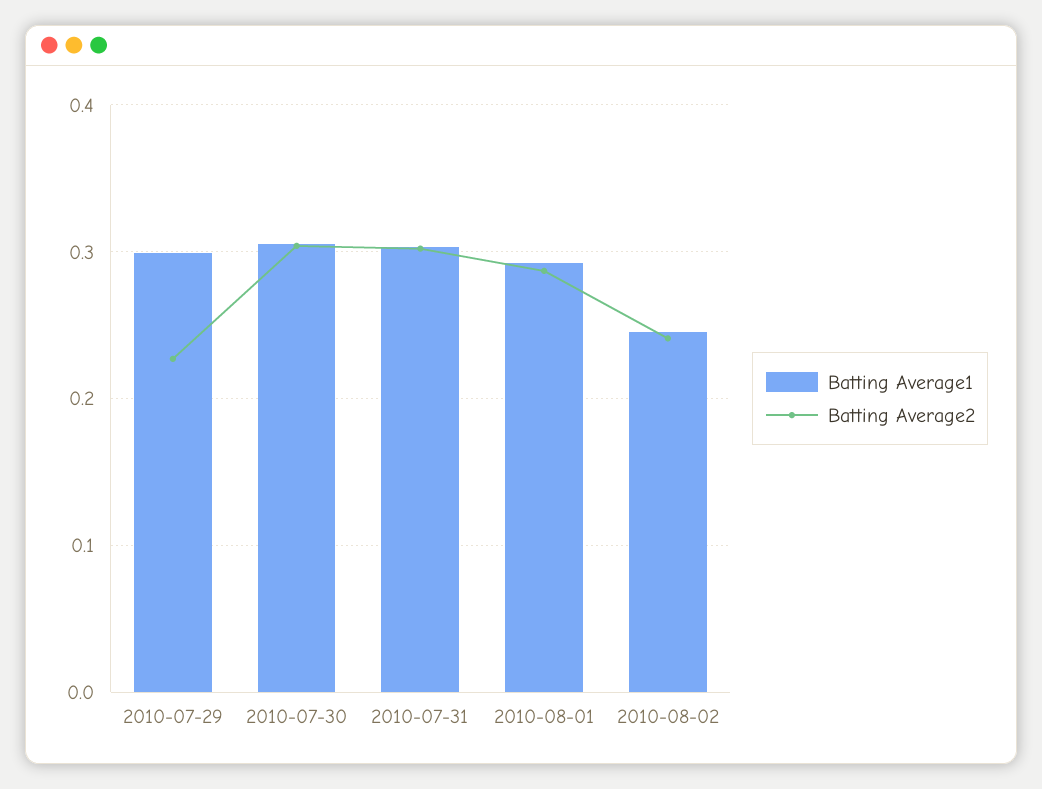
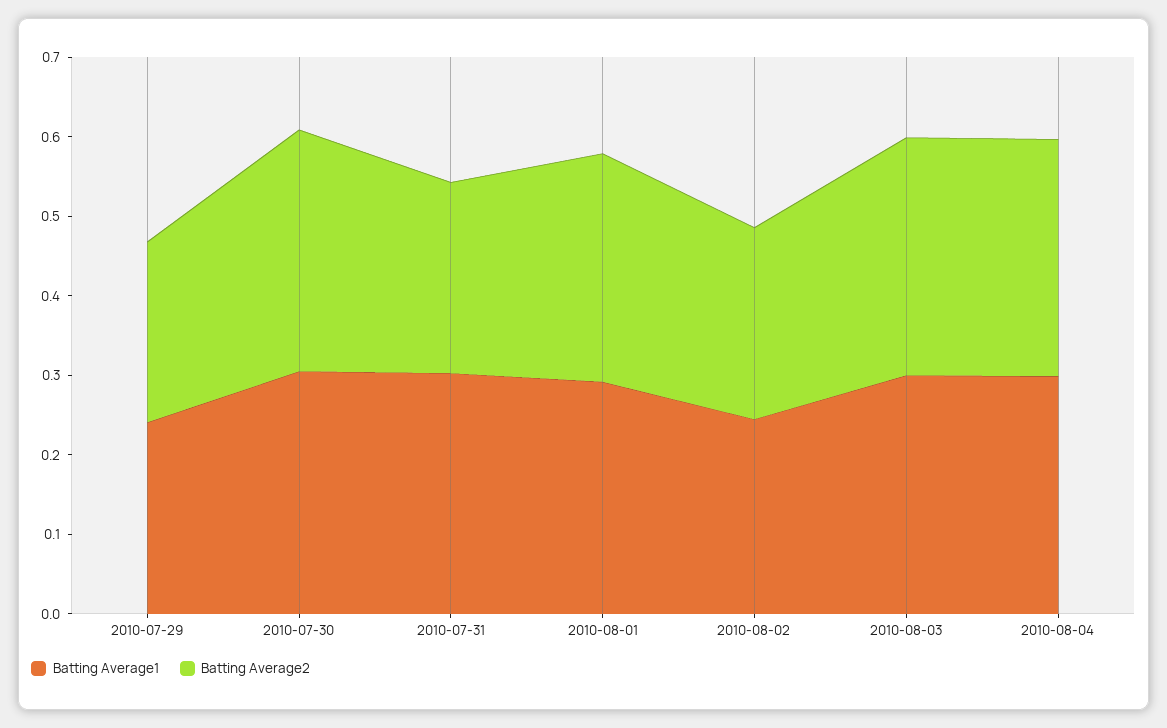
Batting Average1, 2010-07-29: 0.3 -> 0.24
Batting Average2, 2010-07-31: 0.3 -> 0.24
Batting Average1, 2010-08-03: none -> 0.3
Batting Average2, 2010-08-03: none -> 0.3
Batting Average1, 2010-08-04: none -> 0.3
Batting Average2, 2010-08-04: none -> 0.3

